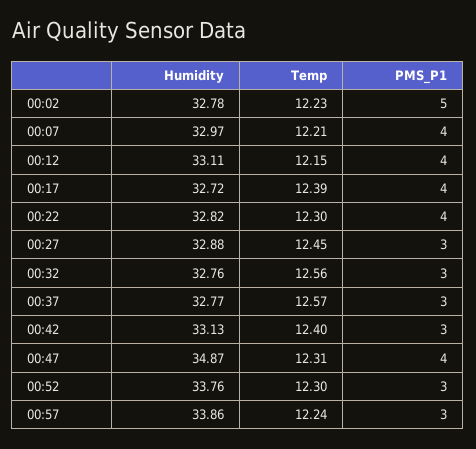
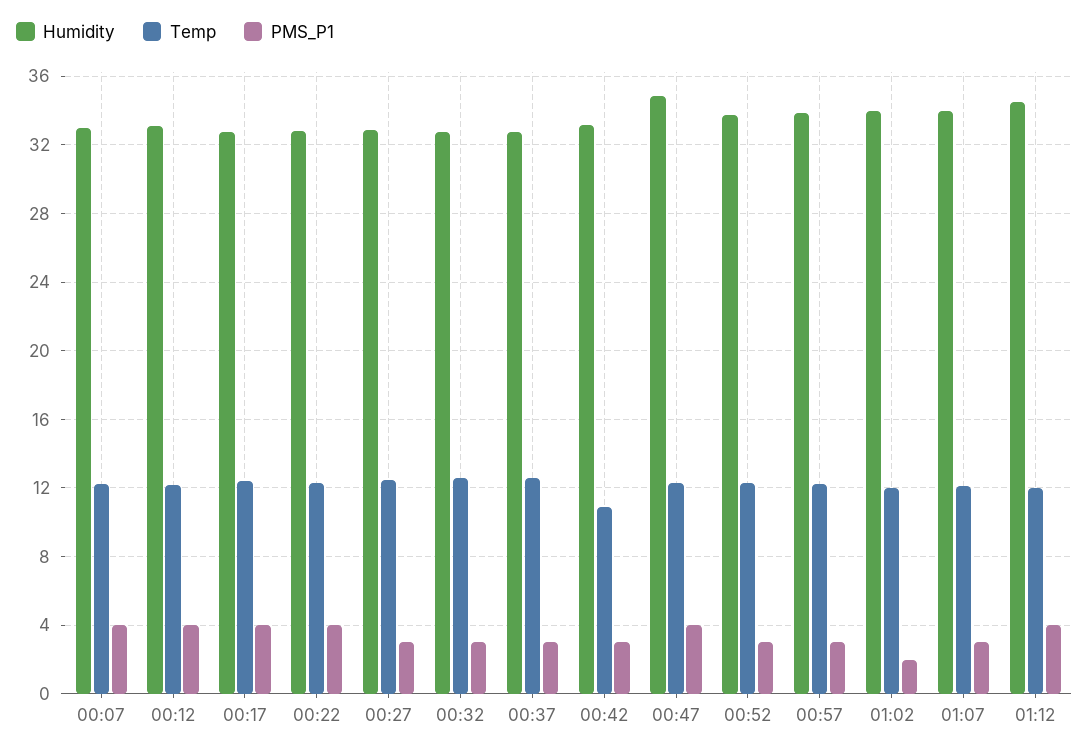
Humidity, 00:02: 32.78 -> none
Temp, 00:02: 12.23 -> none
PMS_P1, 00:02: 5 -> none
Temp, 00:42: 12.4 -> 11
Humidity, 01:02: none -> 34
Temp, 01:02: none -> 12
PMS_P1, 01:02: none -> 2
Humidity, 01:07: none -> 34
Temp, 01:07: none -> 12
PMS_P1, 01:07: none -> 3
Humidity, 01:12: none -> 34.5
Temp, 01:12: none -> 12
PMS_P1, 01:12: none -> 4

